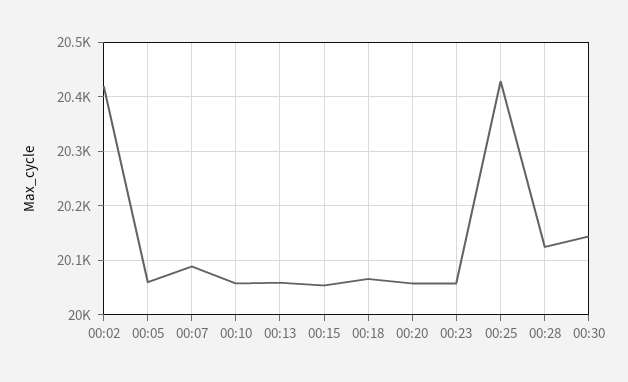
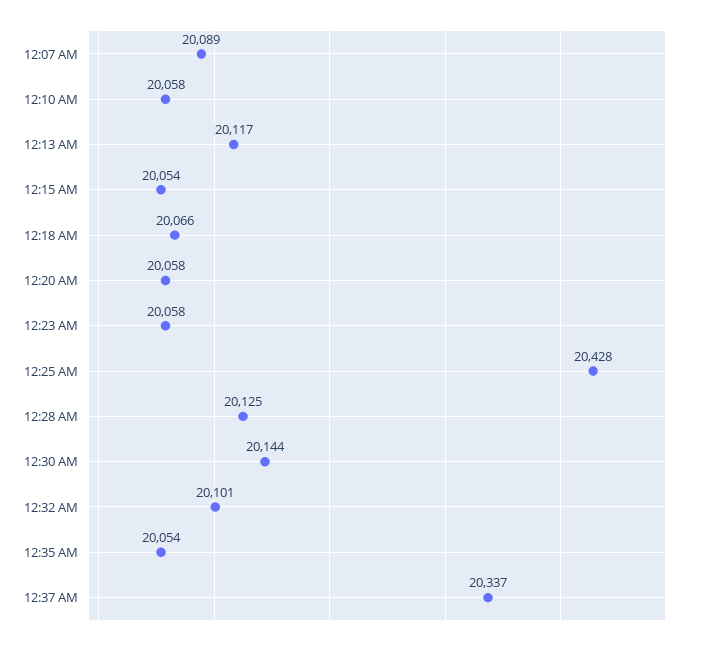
00:02: 20420 -> none
00:05: 20060 -> none
00:13: 20060 -> 20117
12:32 AM: none -> 20101
12:35 AM: none -> 20054
12:37 AM: none -> 20337

